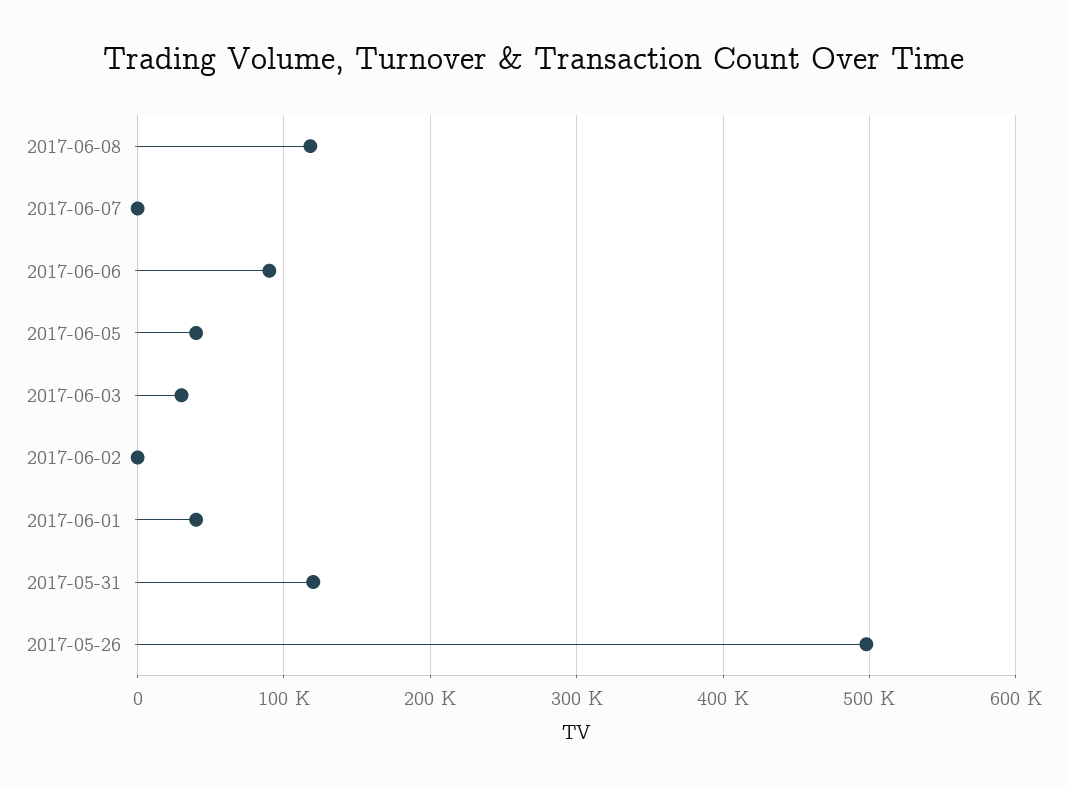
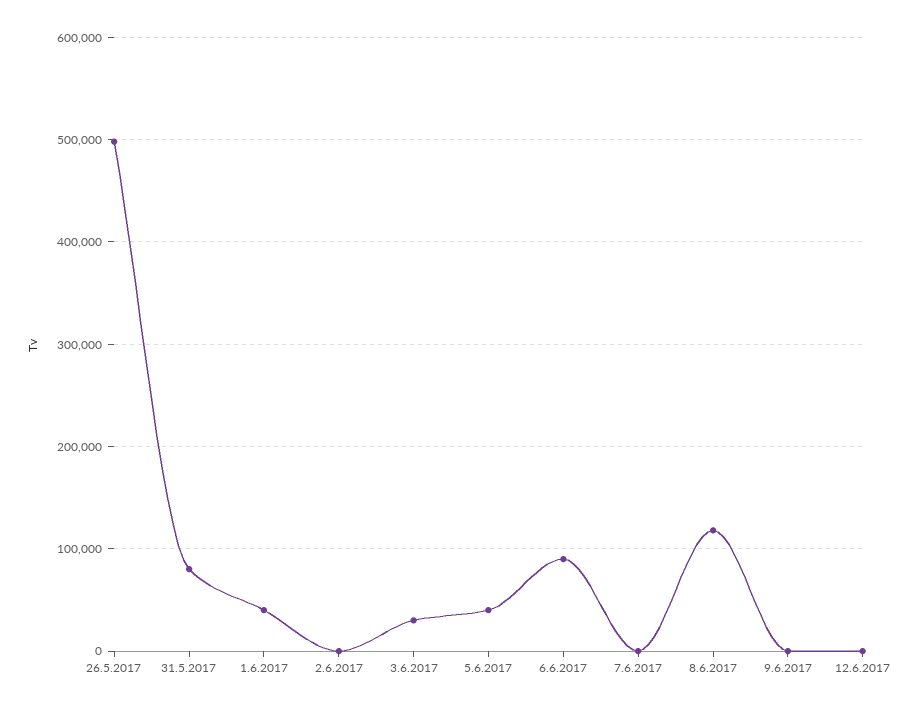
2017-05-31: 120000 -> 80000
9.6.2017: none -> 0
12.6.2017: none -> 0

